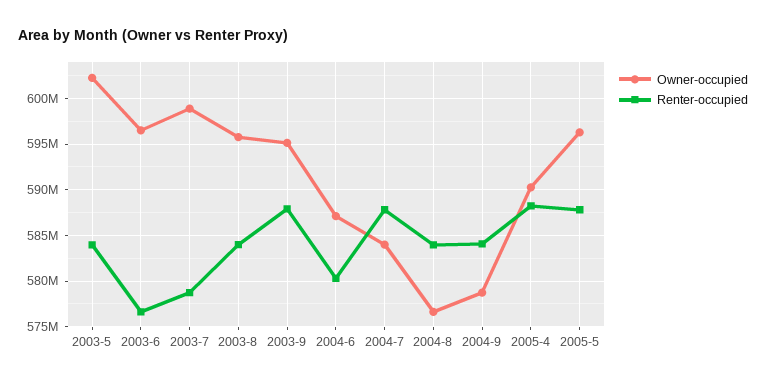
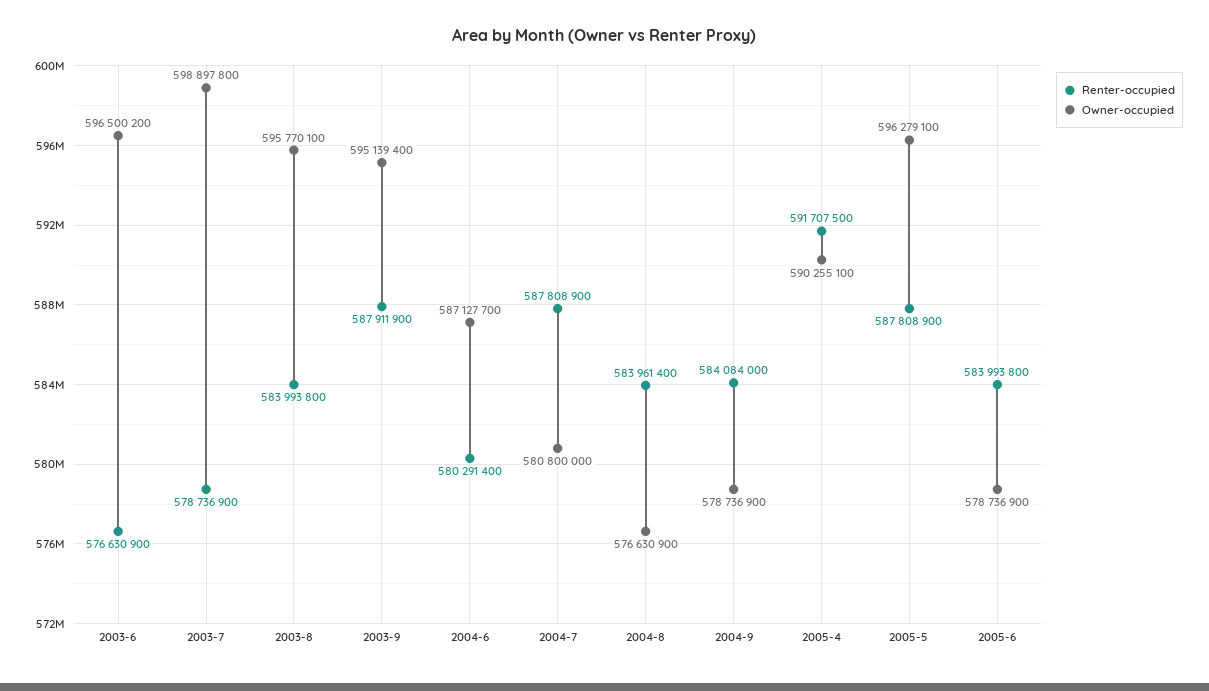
Owner-occupied, 2003-5: 602000000 -> none
Renter-occupied, 2003-5: 584000000 -> none
Owner-occupied, 2004-7: 584000000 -> 580800000
Renter-occupied, 2005-4: 588000000 -> 591707500
Renter-occupied, 2005-6: none -> 583993800
Owner-occupied, 2005-6: none -> 578736900

